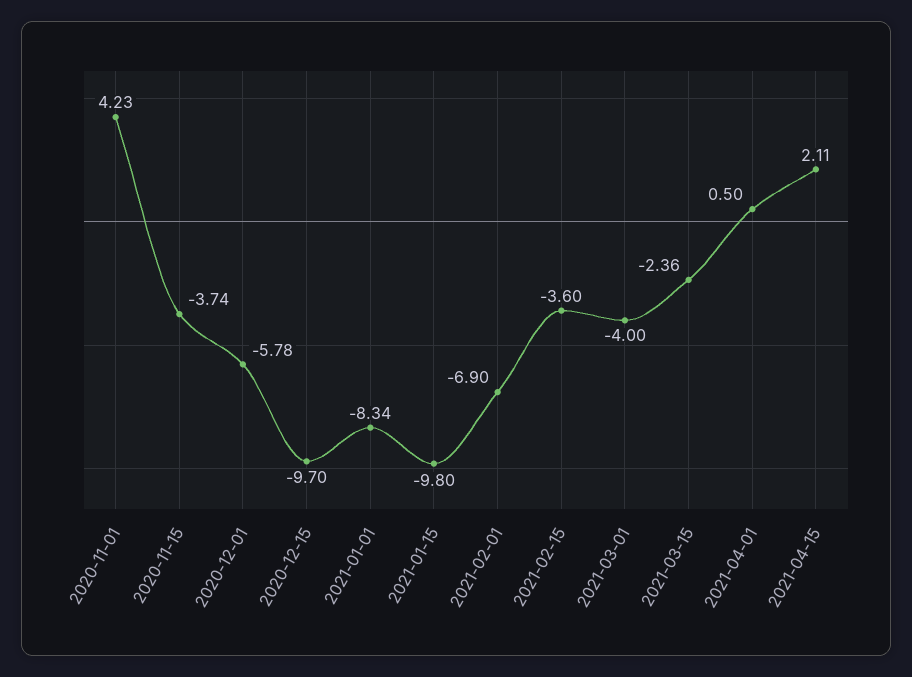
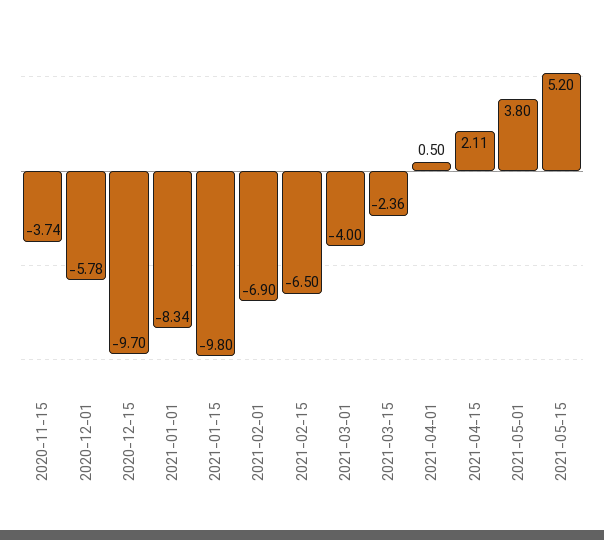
2020-11-01: 4.23 -> none
2021-02-15: -3.6 -> -6.5
2021-05-01: none -> 3.8
2021-05-15: none -> 5.2

